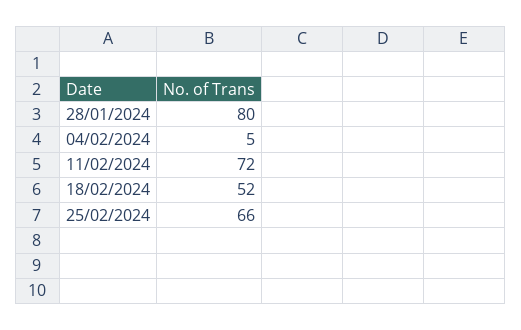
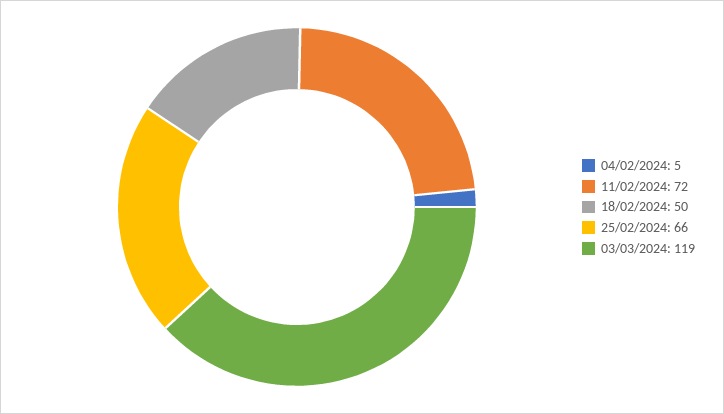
28/01/2024: 80 -> none
18/02/2024: 52 -> 50
03/03/2024: none -> 119

